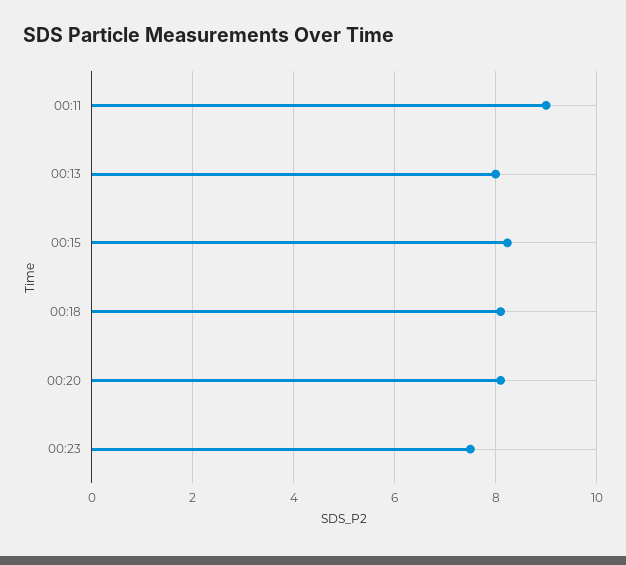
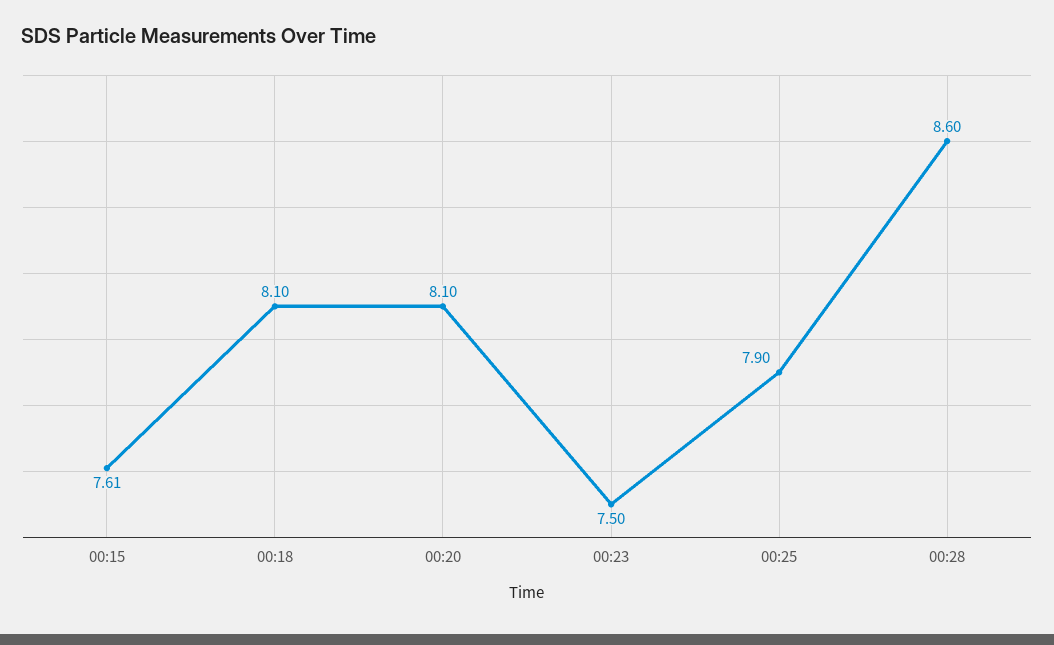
00:11: 9 -> none
00:13: 8 -> none
00:15: 8.2 -> 7.61
00:25: none -> 7.9
00:28: none -> 8.6

